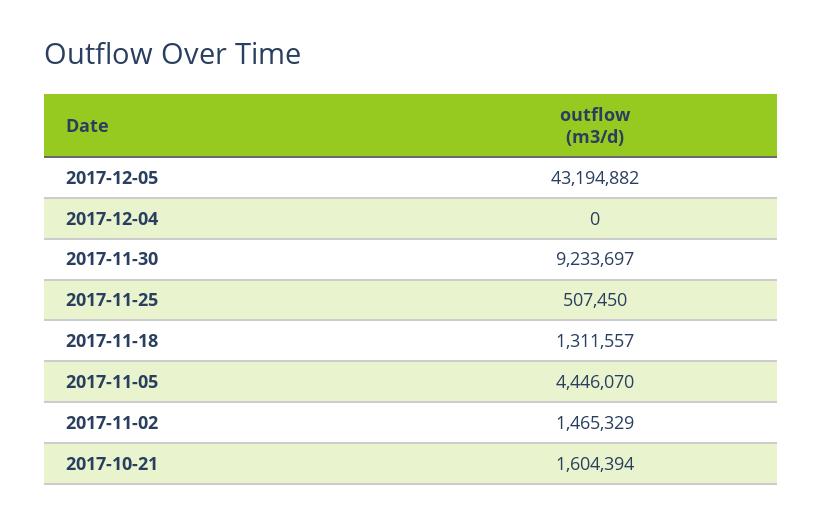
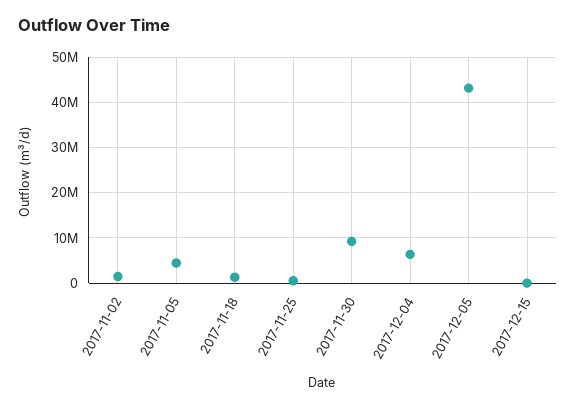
2017-12-04: 0 -> 6000000
2017-10-21: 1604394 -> none
2017-12-15: none -> 0

